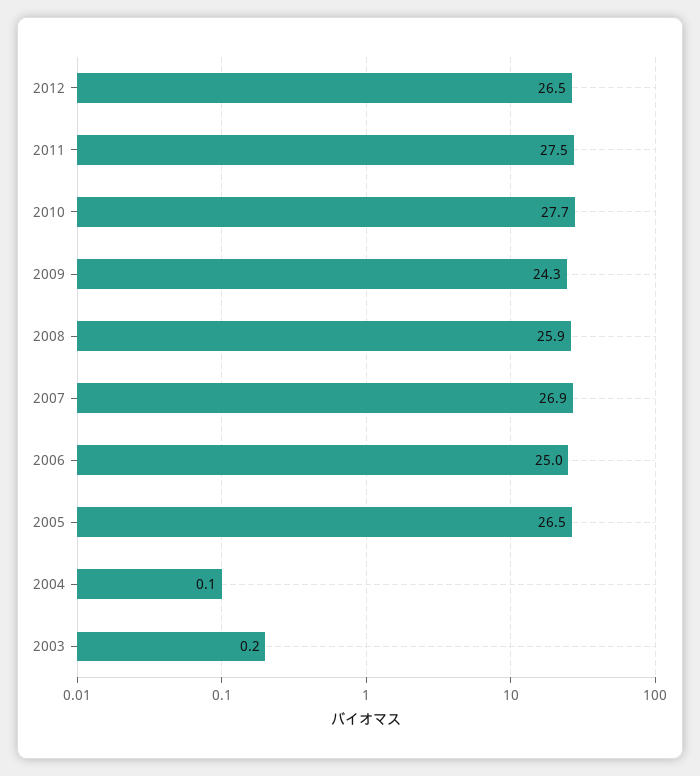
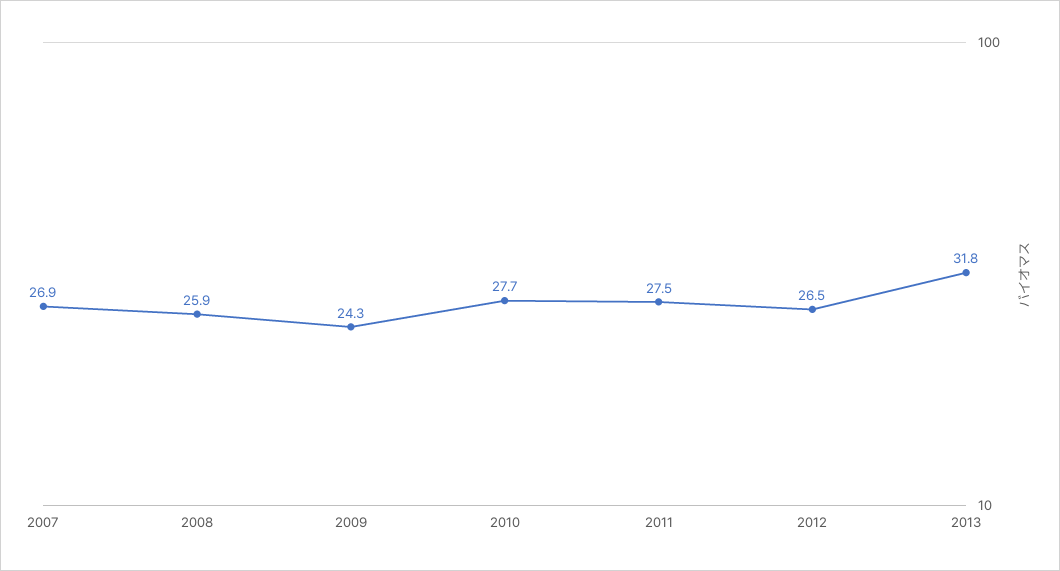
2006: 25 -> none
2005: 26.5 -> none
2004: 0.1 -> none
2003: 0.2 -> none
2013: none -> 31.8

